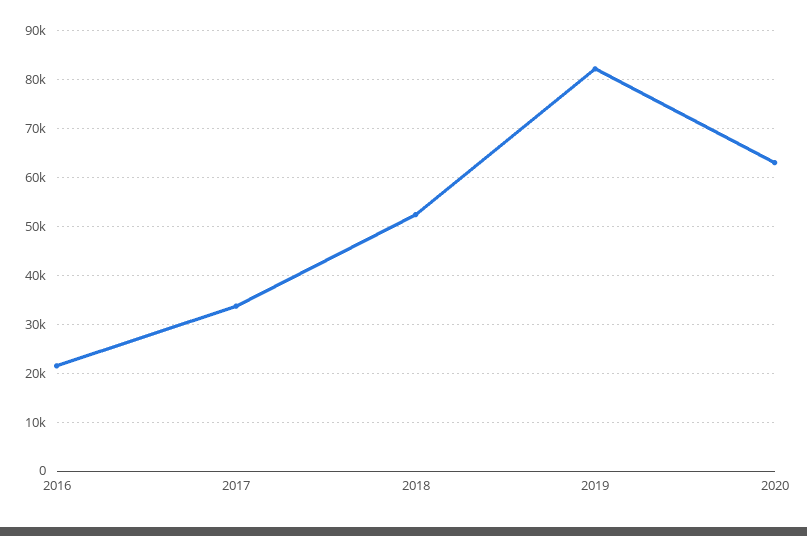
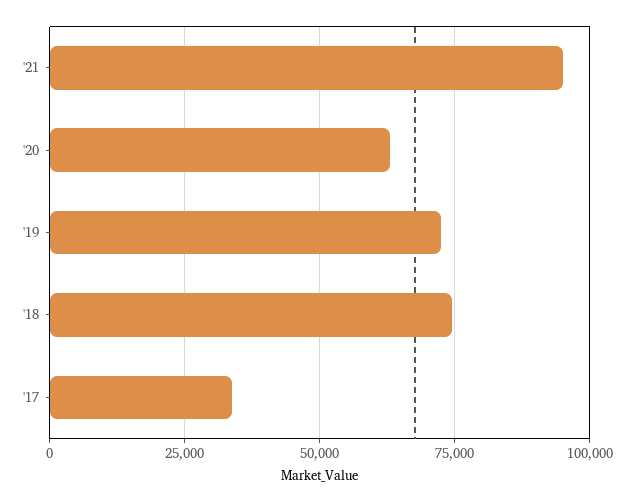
2016: 22000 -> none
2018: 52000 -> 75000
2019: 82000 -> 72500
'21: none -> 95000

